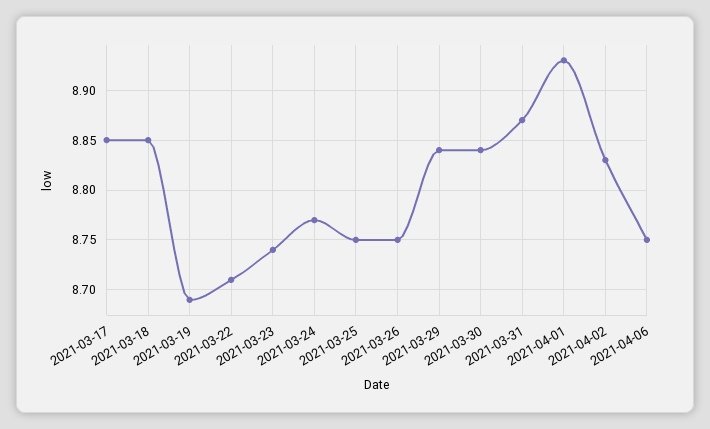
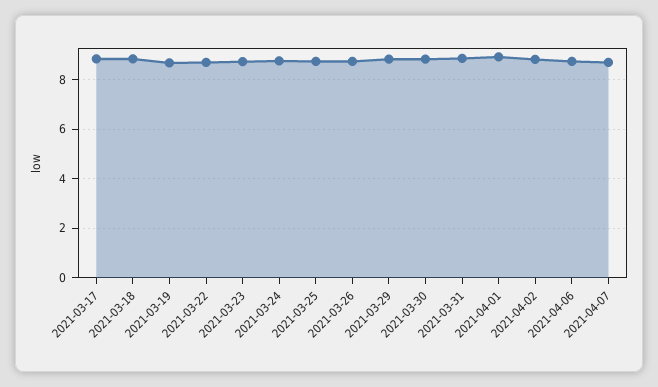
2021-04-07: none -> 8.75

